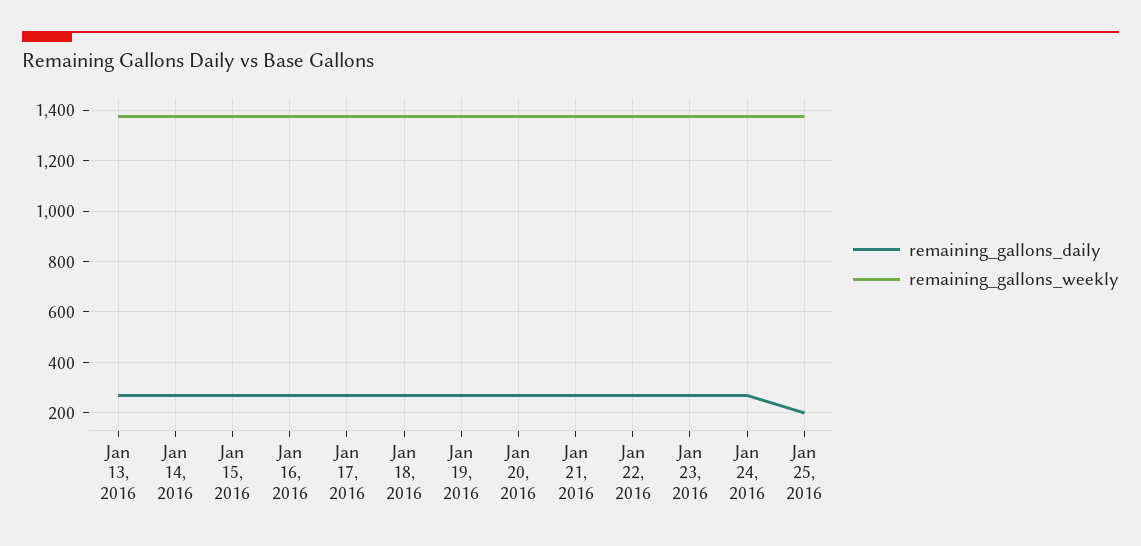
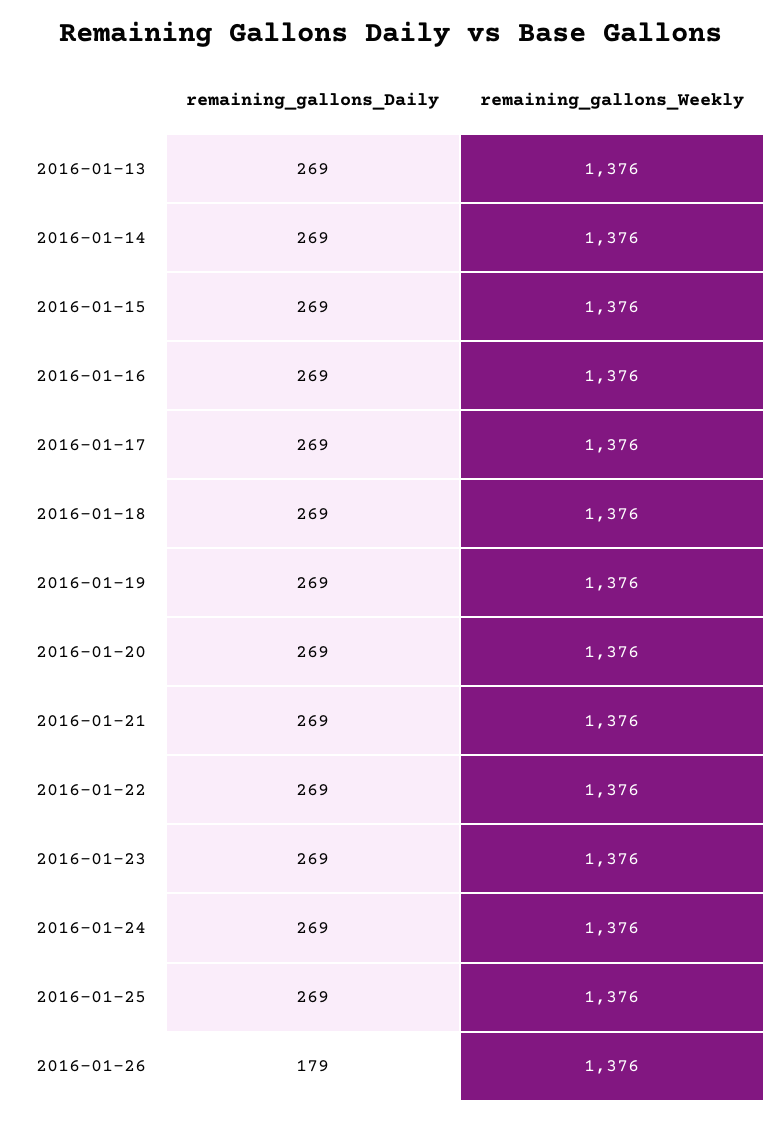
remaining_gallons_daily, Jan 25, 2016: 200 -> 269
remaining_gallons_daily, 2016-01-26: none -> 179
remaining_gallons_weekly, 2016-01-26: none -> 1376

